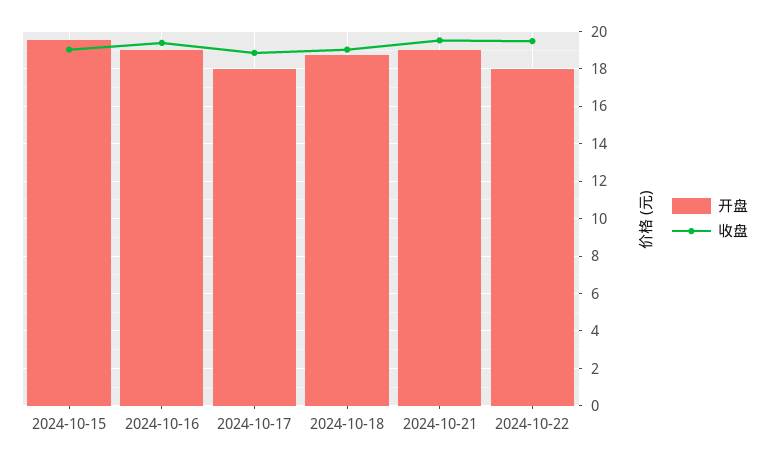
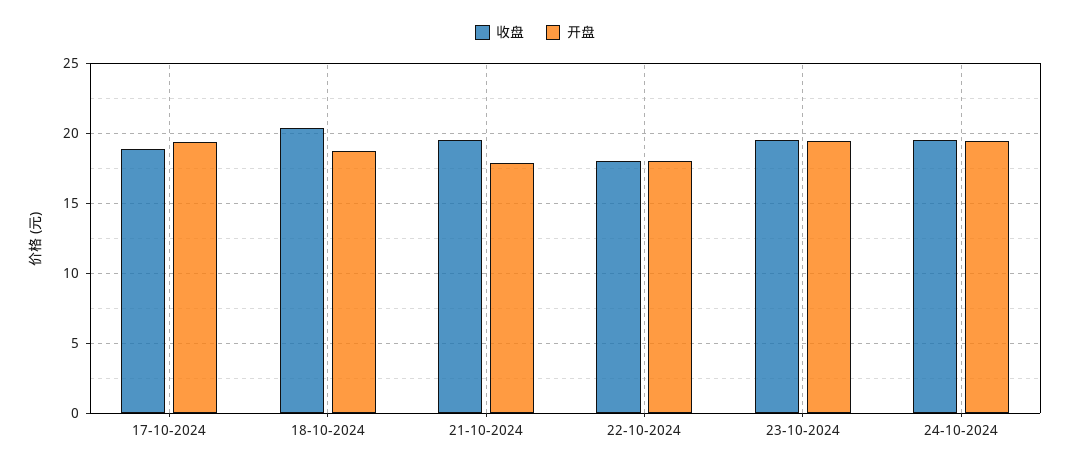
开盘, 2024-10-15: 19.5 -> none
收盘, 2024-10-15: 19 -> none
开盘, 2024-10-16: 19 -> none
收盘, 2024-10-16: 19.5 -> none
开盘, 2024-10-17: 18 -> 19.5
收盘, 2024-10-18: 19 -> 20.5
开盘, 2024-10-21: 19 -> 18
收盘, 2024-10-22: 19.5 -> 18
收盘, 23-10-2024: none -> 19.5
开盘, 23-10-2024: none -> 19.5
收盘, 24-10-2024: none -> 19.5
开盘, 24-10-2024: none -> 19.5

